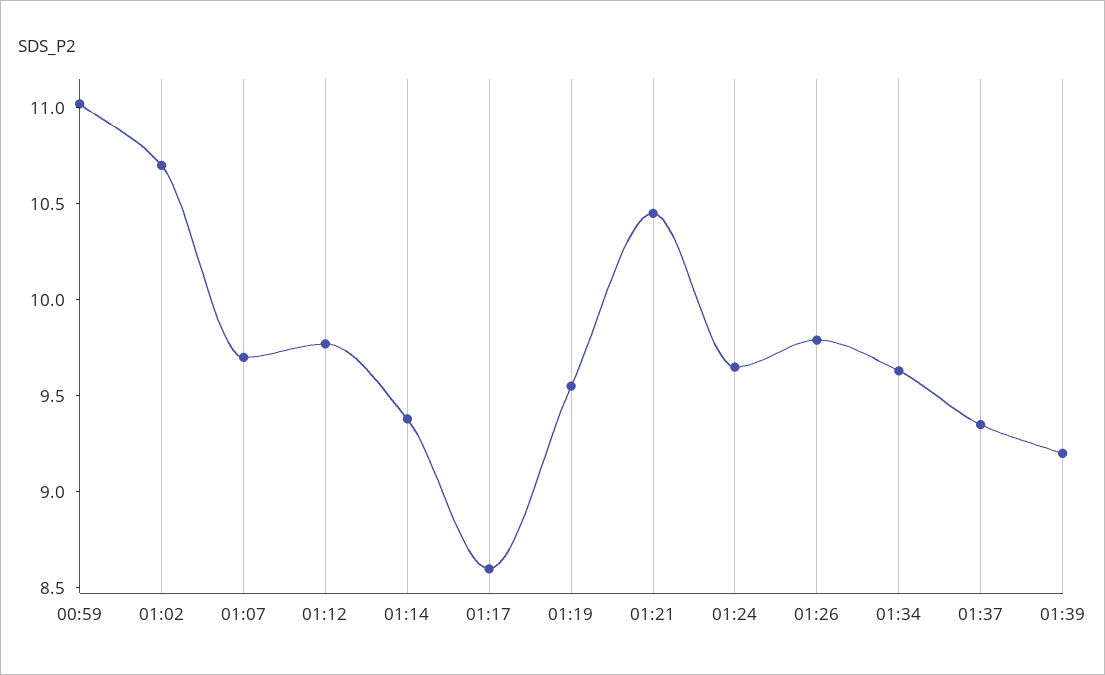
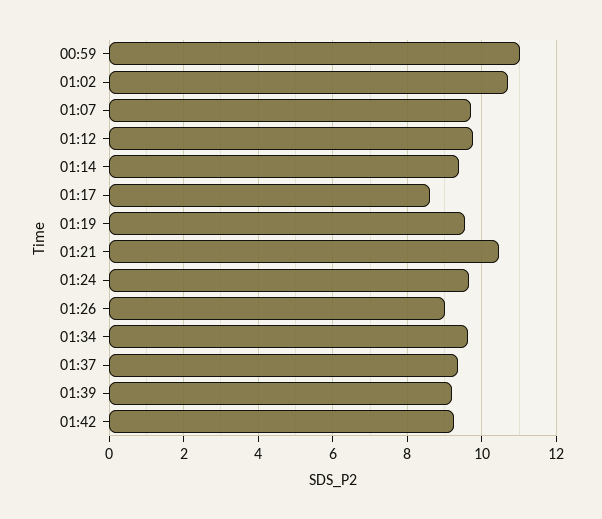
01:26: 9.8 -> 9
01:42: none -> 9.2

